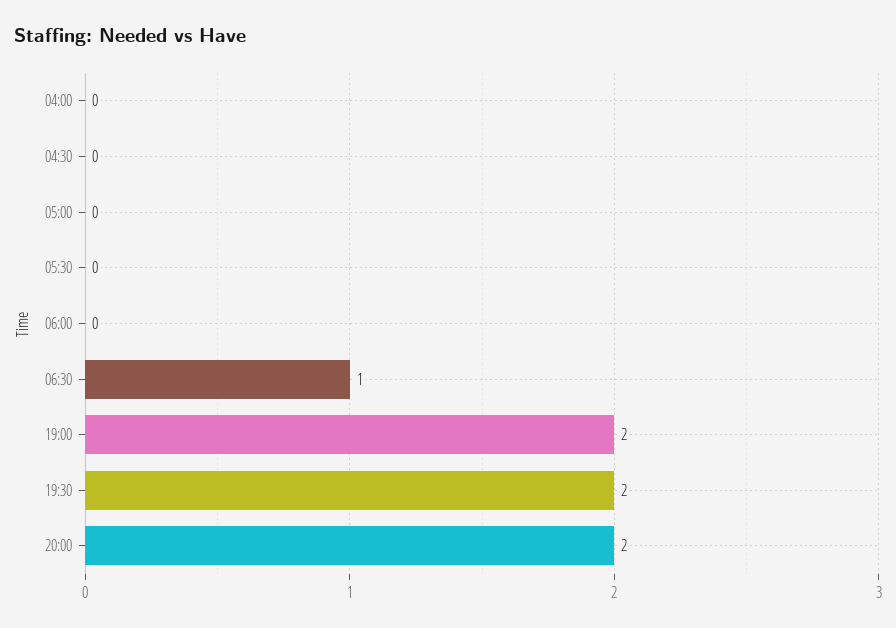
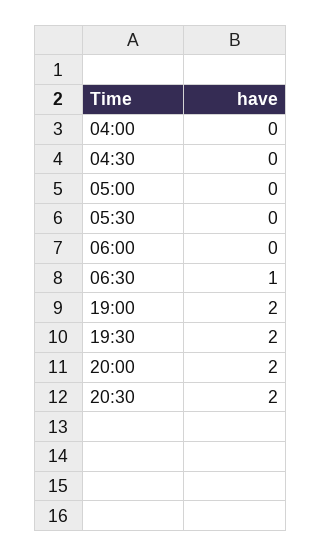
20:30: none -> 2

